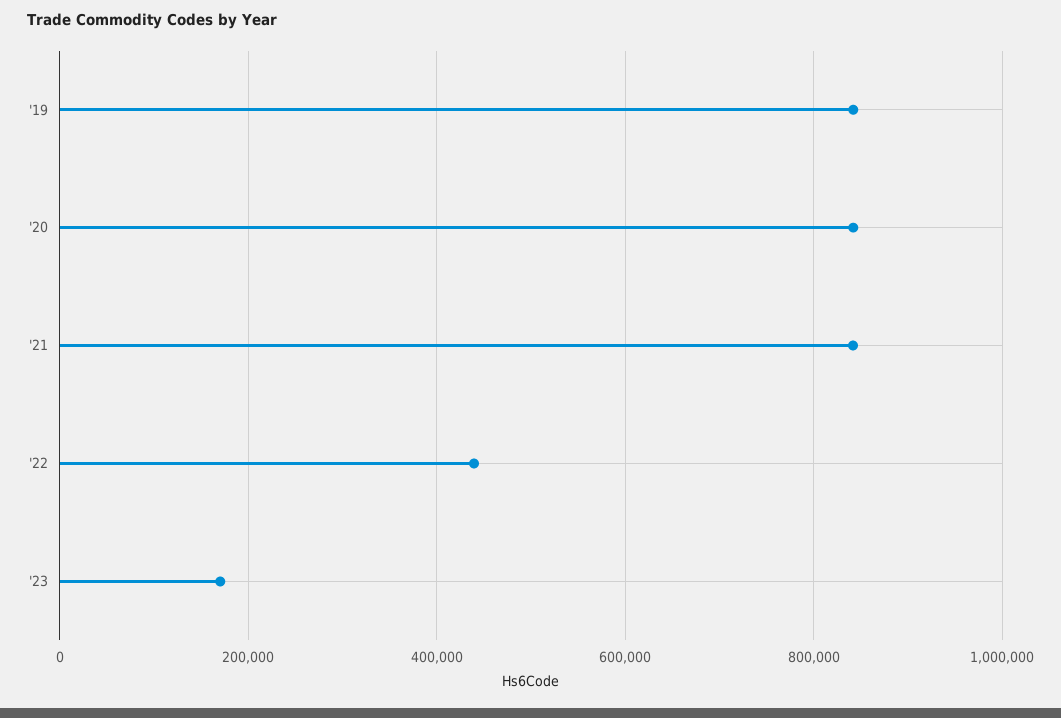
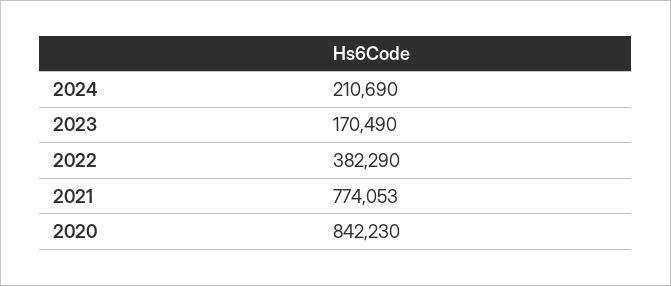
'19: 840000 -> none
'21: 840000 -> 774053
'22: 440000 -> 382290
2024: none -> 210690

